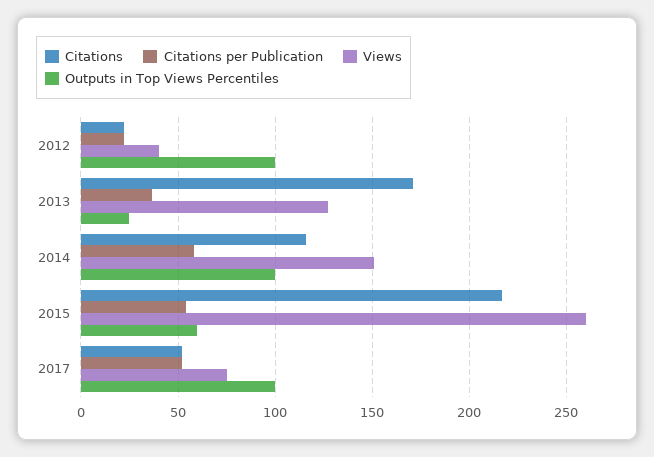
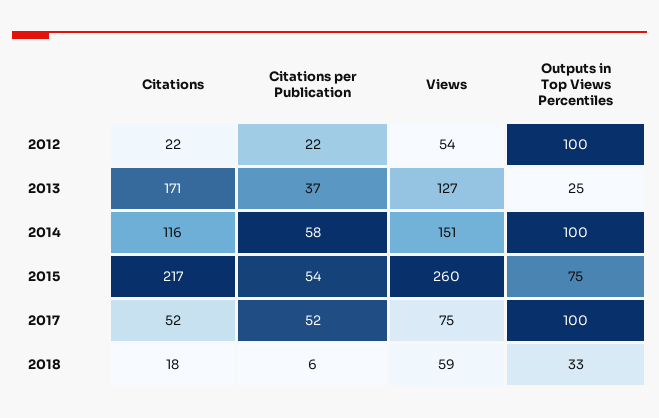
Views, 2012: 40 -> 54
Outputs in Top Views Percentiles, 2015: 60 -> 75
Citations, 2018: none -> 18
Citations per Publication, 2018: none -> 6
Views, 2018: none -> 59
Outputs in Top Views Percentiles, 2018: none -> 33

